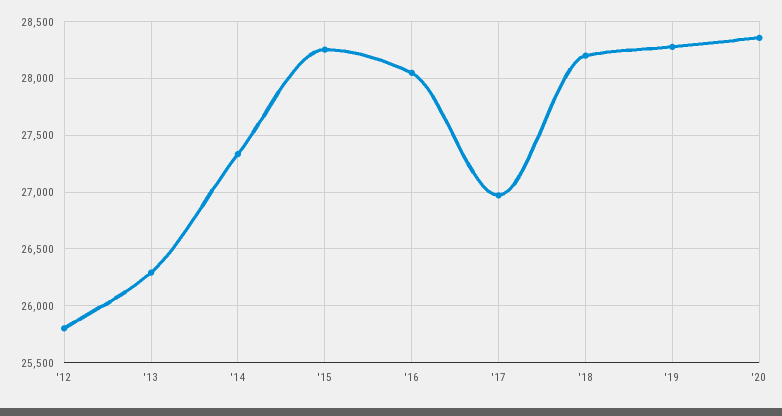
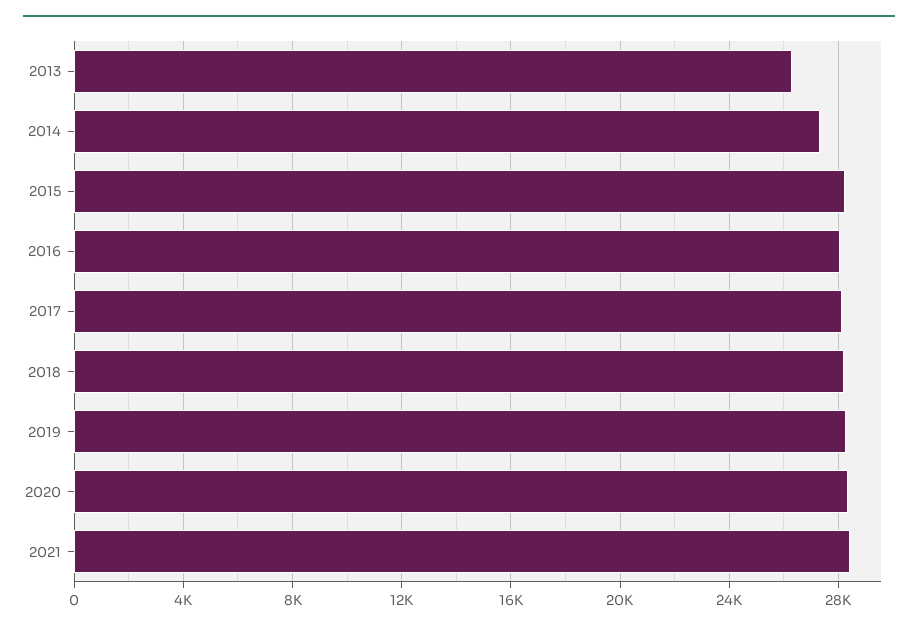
'12: 25800 -> none
'17: 27000 -> 28000
2021: none -> 28500

